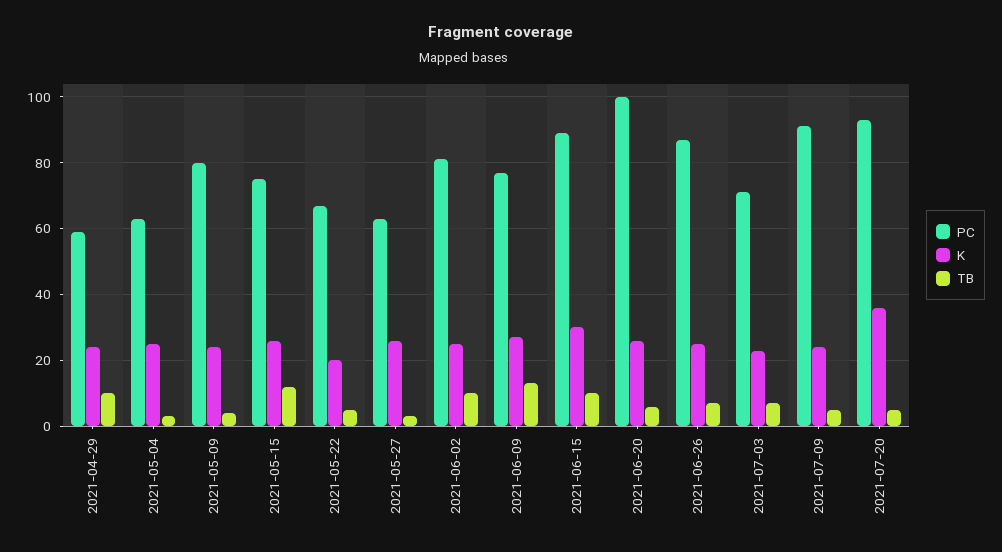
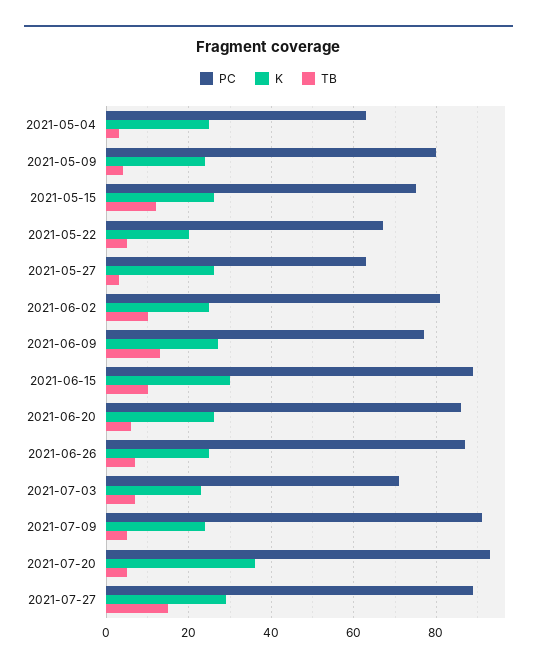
PC, 2021-04-29: 60 -> none
K, 2021-04-29: 25 -> none
TB, 2021-04-29: 10 -> none
PC, 2021-06-20: 100 -> 85
PC, 2021-07-27: none -> 90
K, 2021-07-27: none -> 30
TB, 2021-07-27: none -> 15

